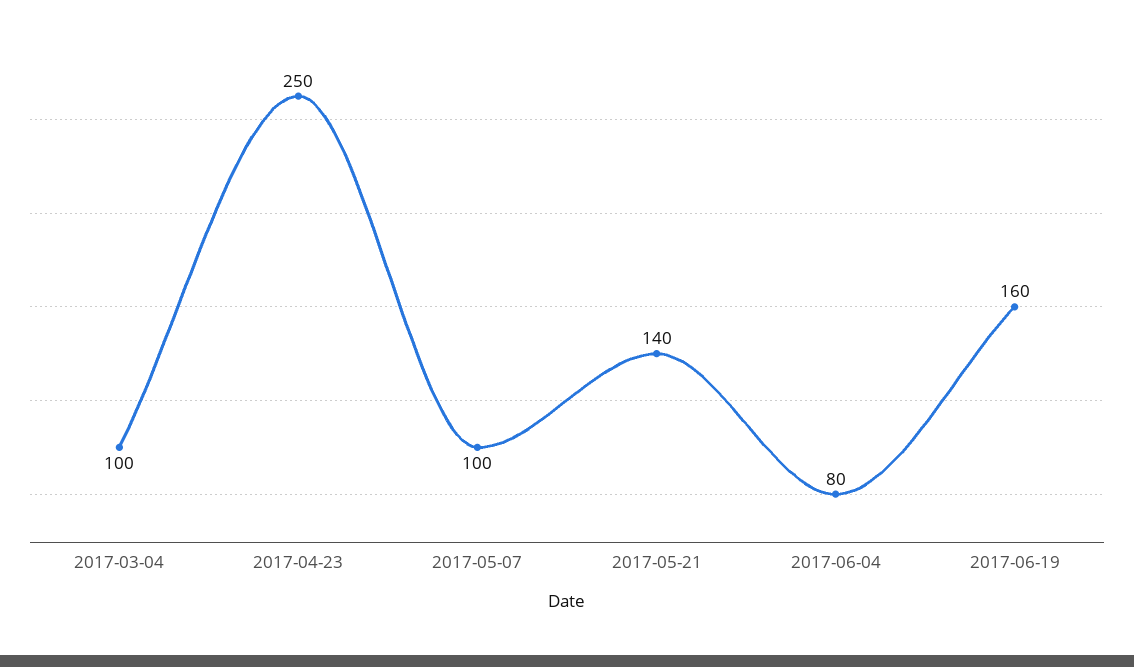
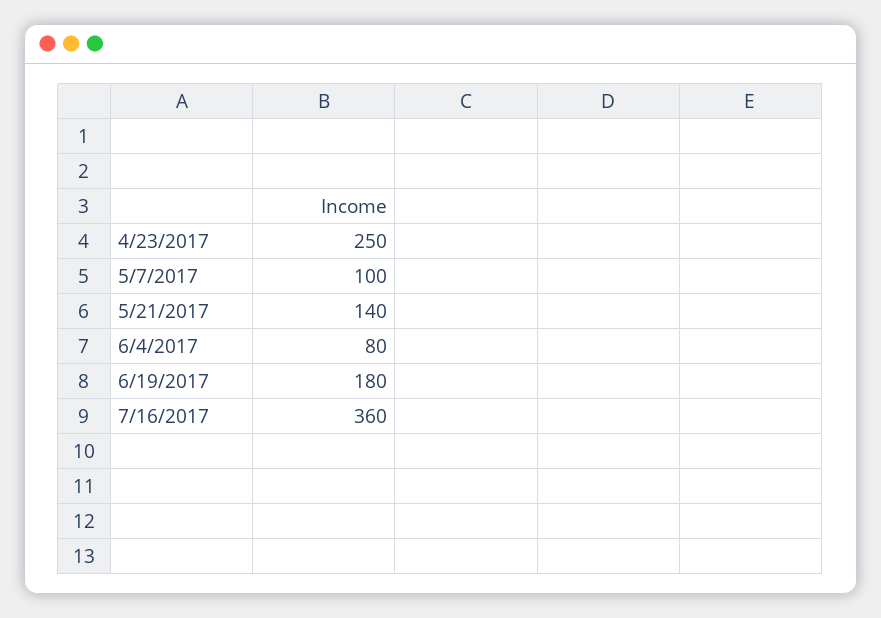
2017-03-04: 100 -> none
2017-06-19: 160 -> 180
7/16/2017: none -> 360

